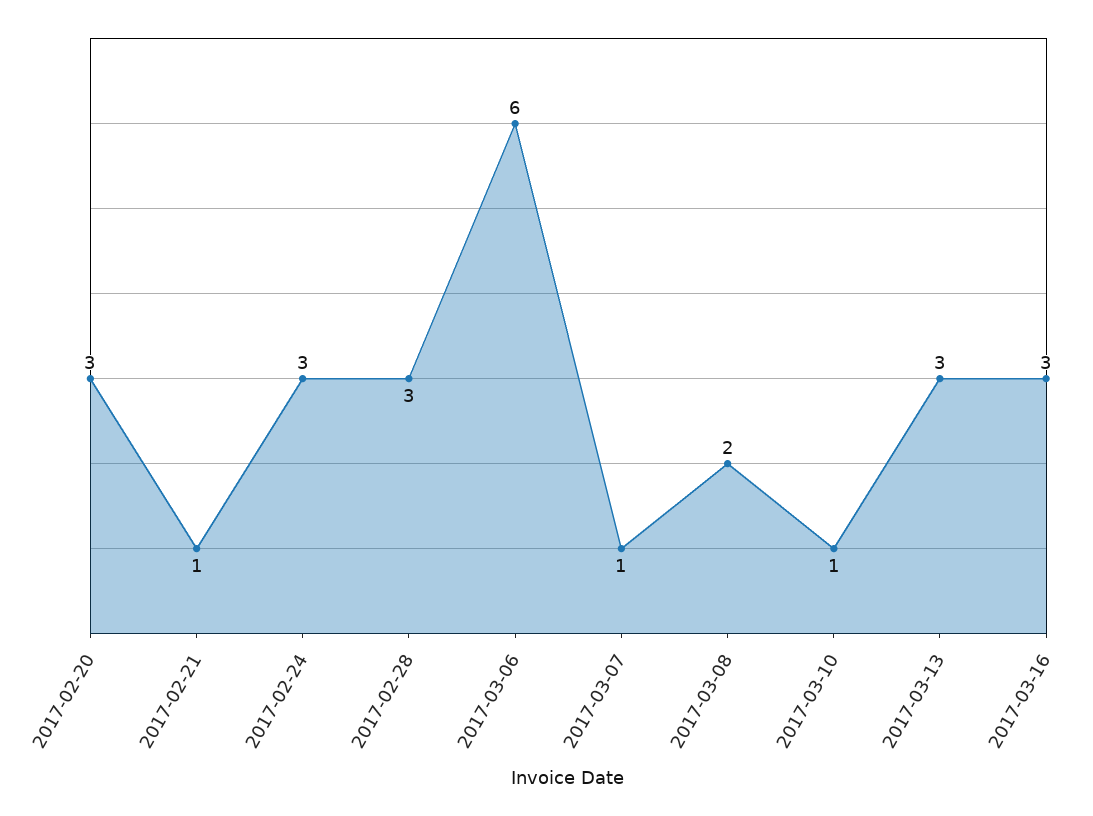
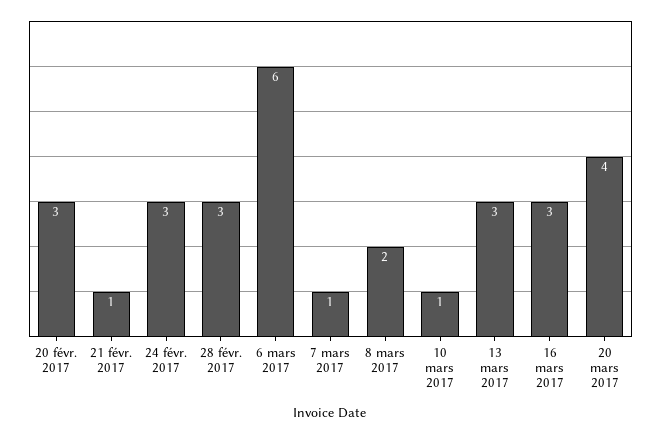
20 mars 2017: none -> 4

